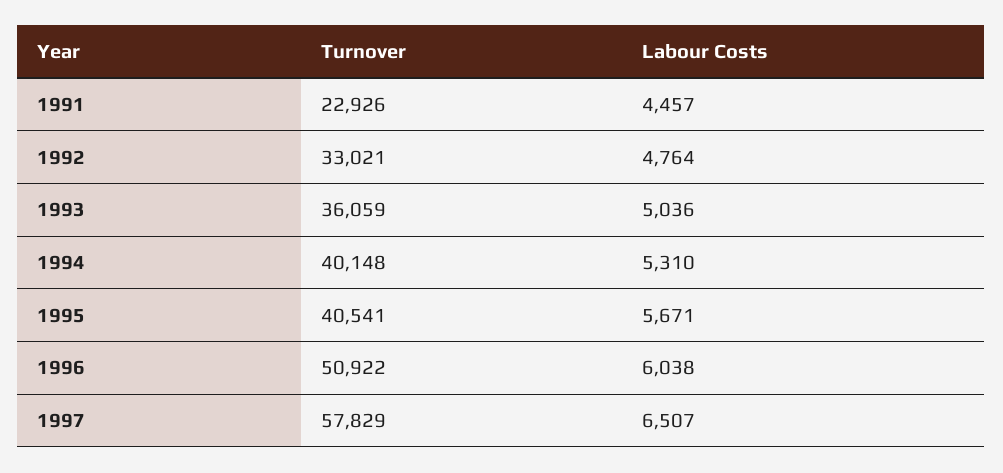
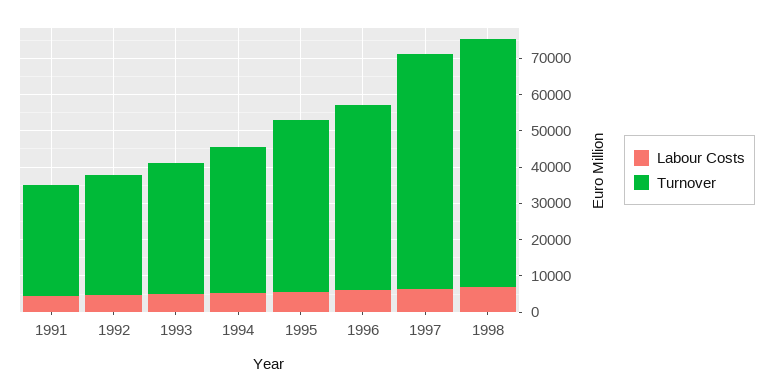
Turnover, 1991: 22926 -> 30000
Turnover, 1995: 40541 -> 47500
Turnover, 1997: 57829 -> 65000
Labour Costs, 1998: none -> 7500
Turnover, 1998: none -> 67500

